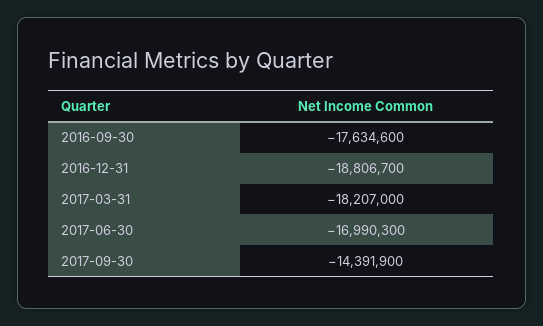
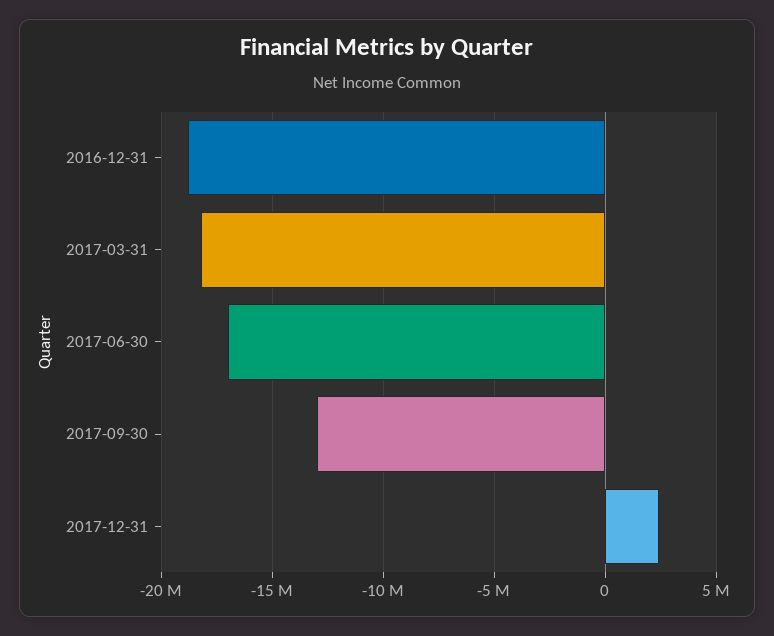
2016-09-30: -17634600 -> none
2017-09-30: -14391900 -> -13000000
2017-12-31: none -> 2500000

